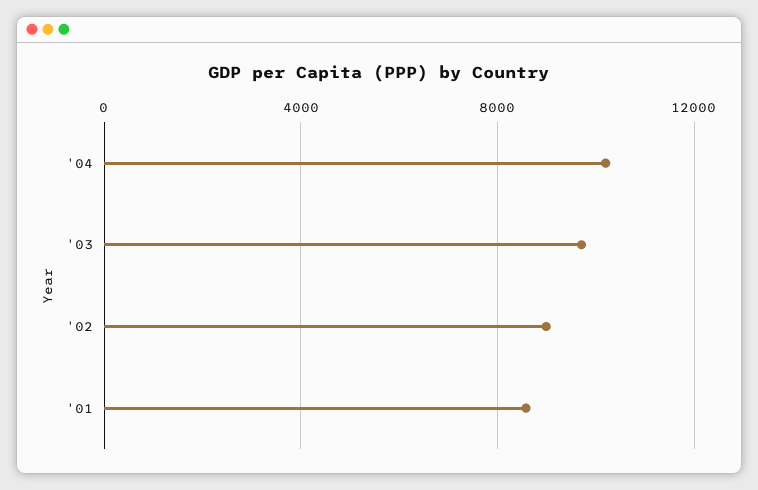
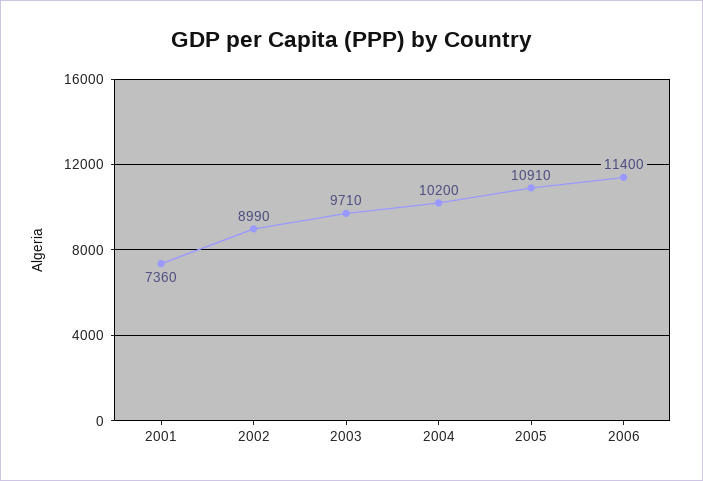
'01: 8500 -> 7360
2005: none -> 10910
2006: none -> 11400

